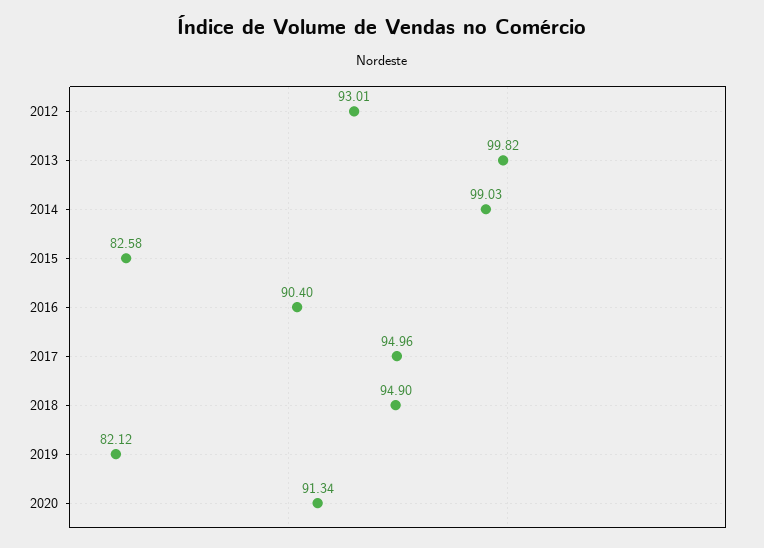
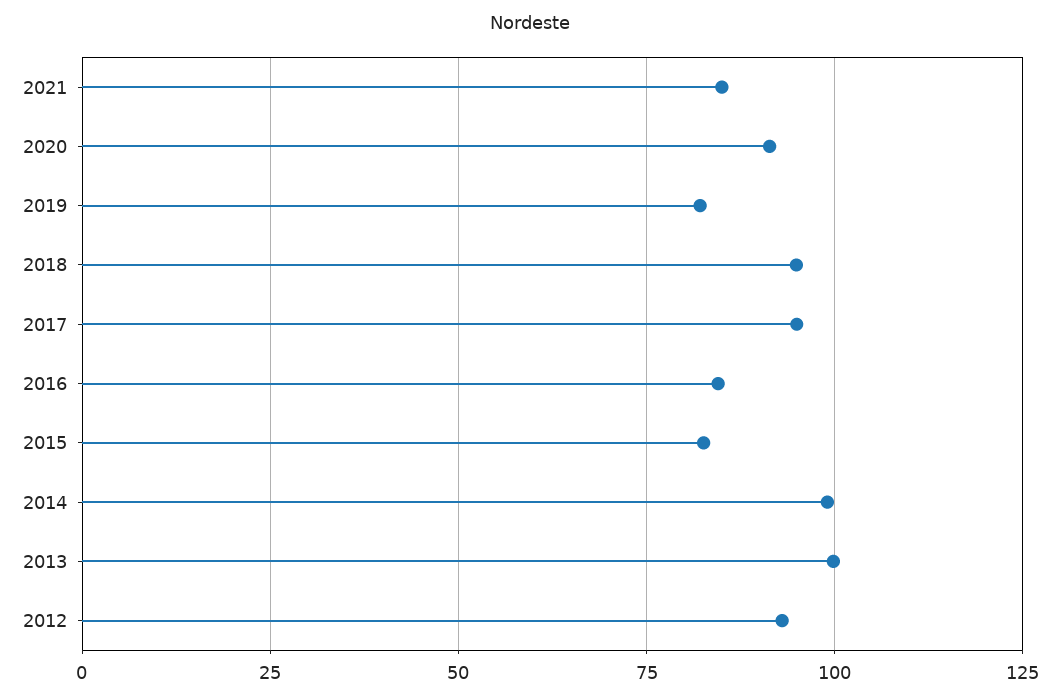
2016: 90.4 -> 85
2021: none -> 85

